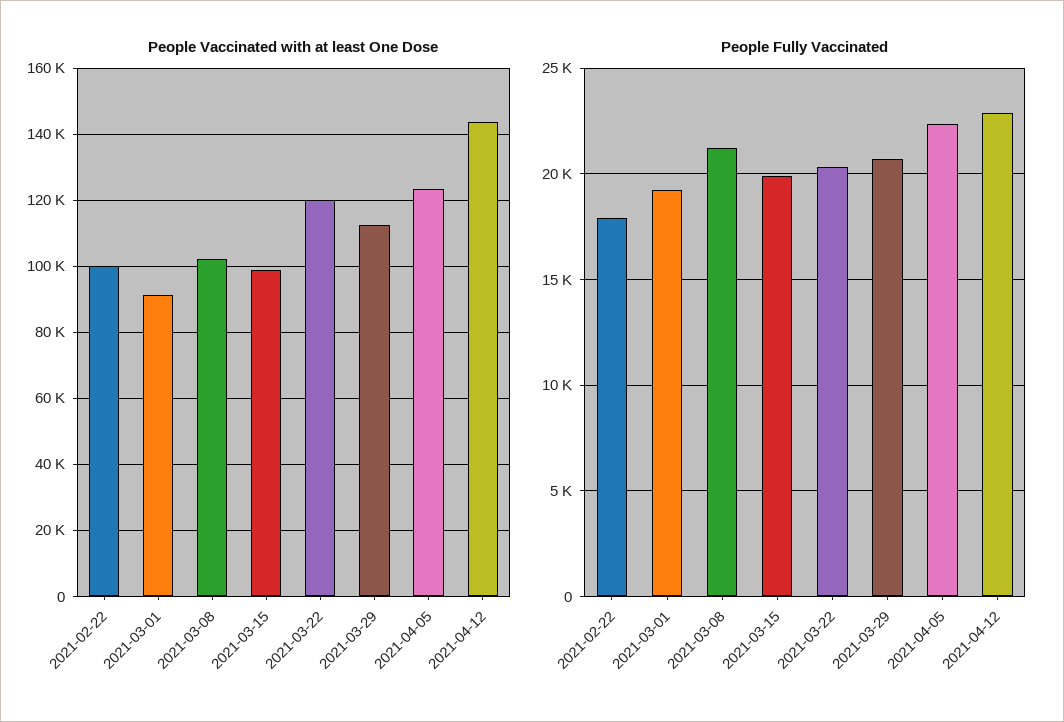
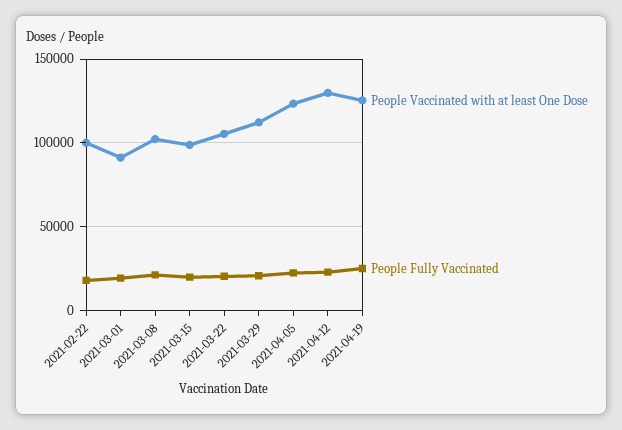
People Vaccinated with at least One Dose, 2021-03-22: 120000 -> 105000
People Vaccinated with at least One Dose, 2021-04-12: 144000 -> 130000
People Vaccinated with at least One Dose, 2021-04-19: none -> 125000
People Fully Vaccinated, 2021-04-19: none -> 25000

